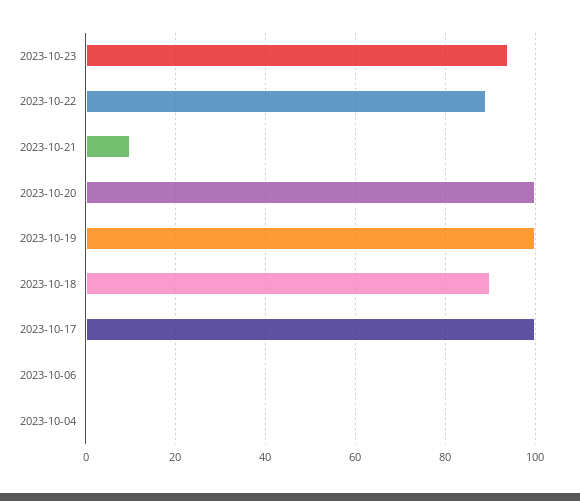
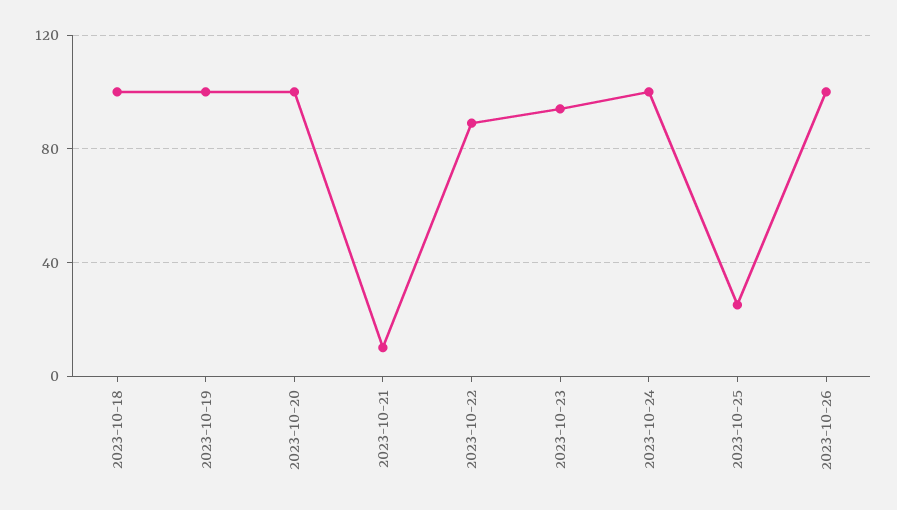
2023-10-18: 90 -> 100
2023-10-17: 100 -> none
2023-10-06: 0 -> none
2023-10-04: 0 -> none
2023-10-24: none -> 100
2023-10-25: none -> 25
2023-10-26: none -> 100

